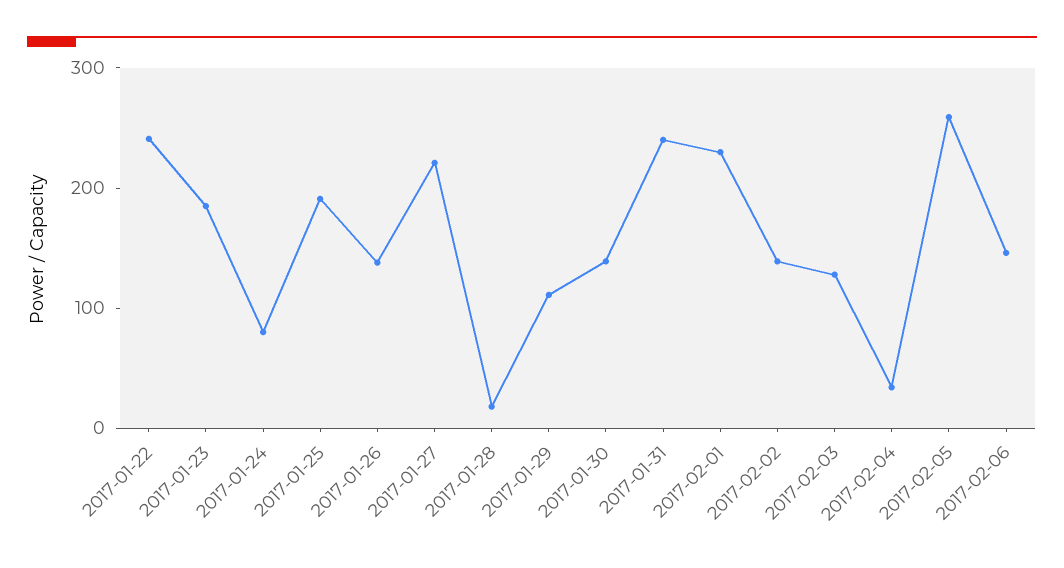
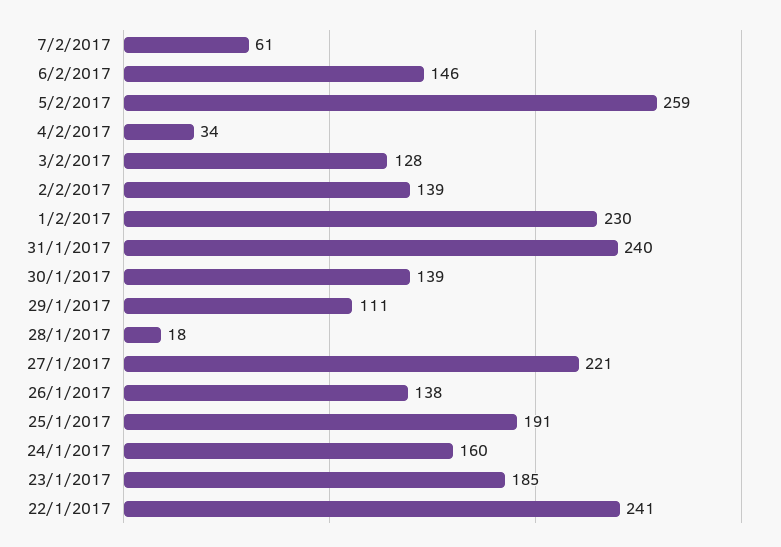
2017-01-24: 80 -> 160
7/2/2017: none -> 61

